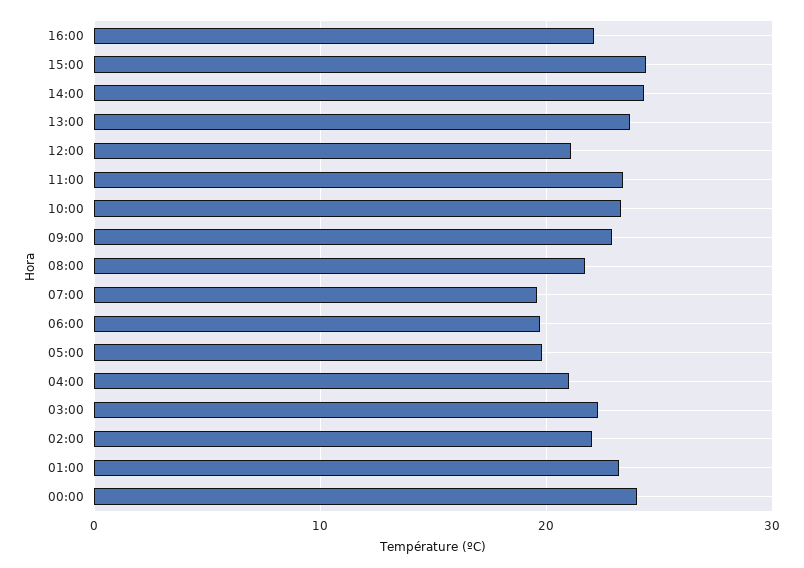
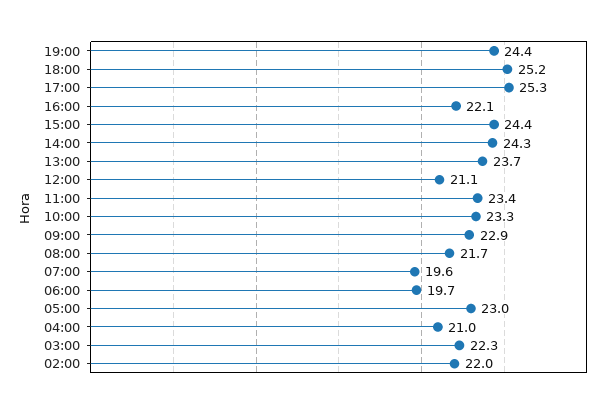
05:00: 20 -> 23
01:00: 23 -> none
00:00: 24 -> none
19:00: none -> 24.4
18:00: none -> 25.2
17:00: none -> 25.3

